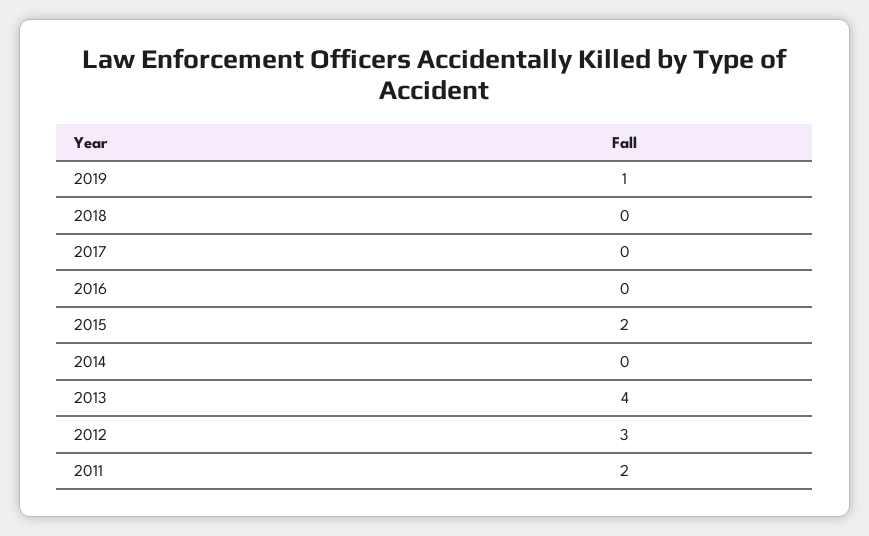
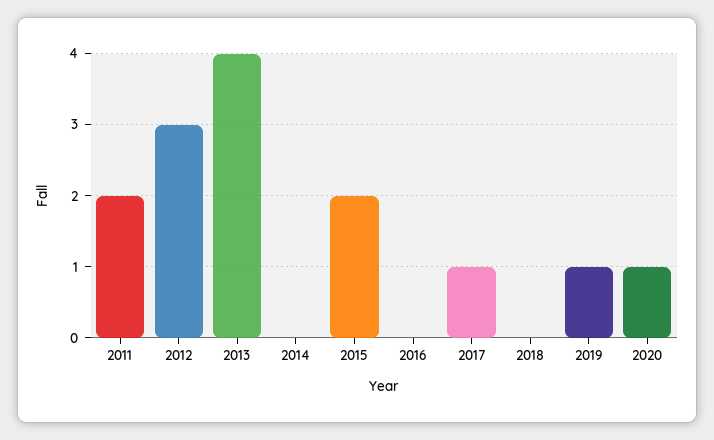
2017: 0 -> 1
2020: none -> 1

